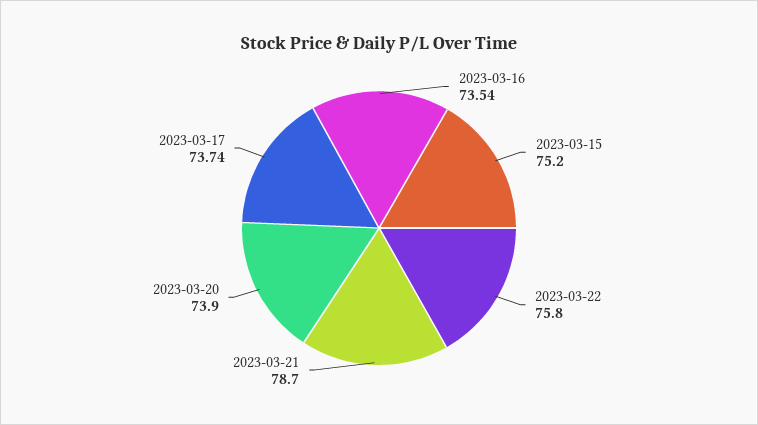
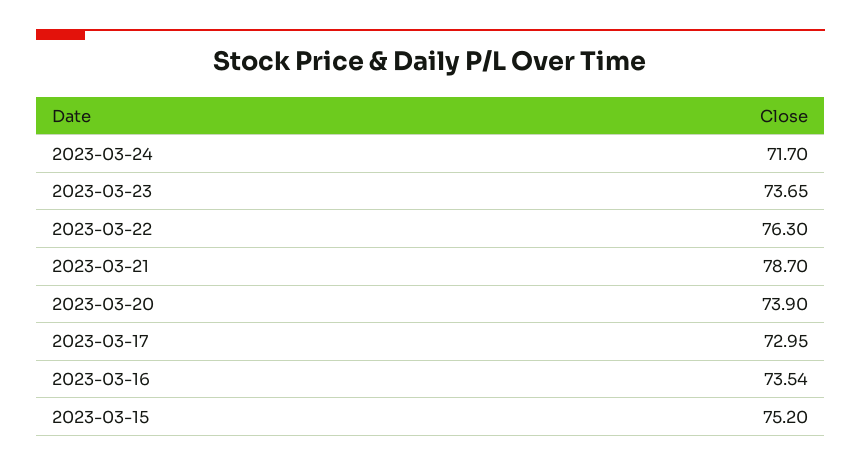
2023-03-22: 75.8 -> 76.3
2023-03-17: 73.74 -> 72.95
2023-03-24: none -> 71.7
2023-03-23: none -> 73.65

